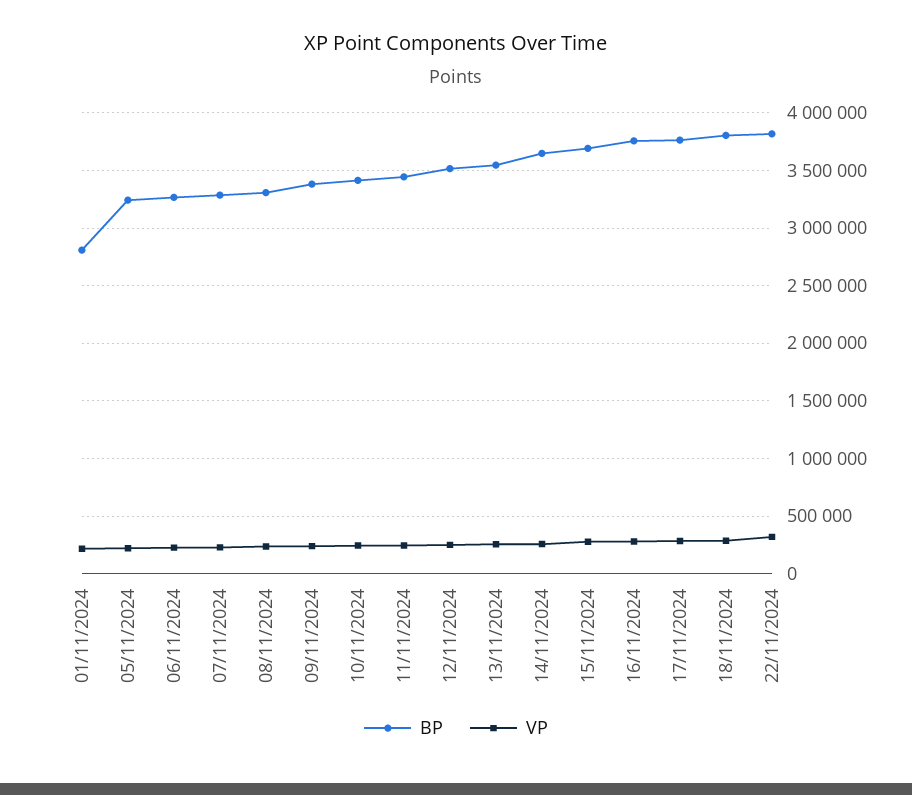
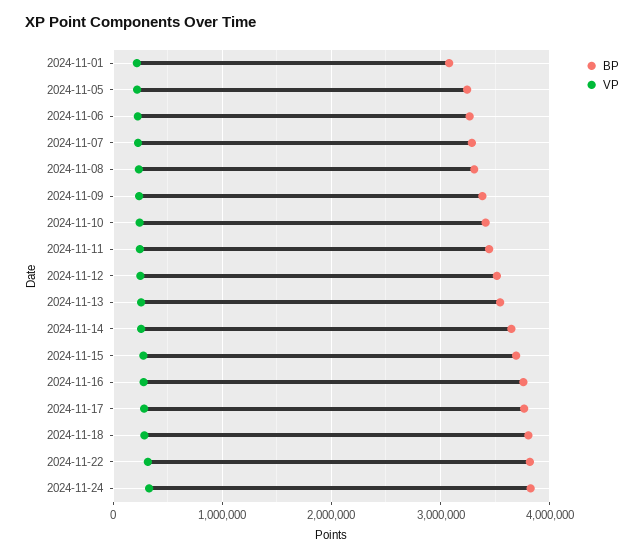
BP, 01/11/2024: 2800000 -> 3100000
BP, 2024-11-24: none -> 3800000
VP, 2024-11-24: none -> 300000

